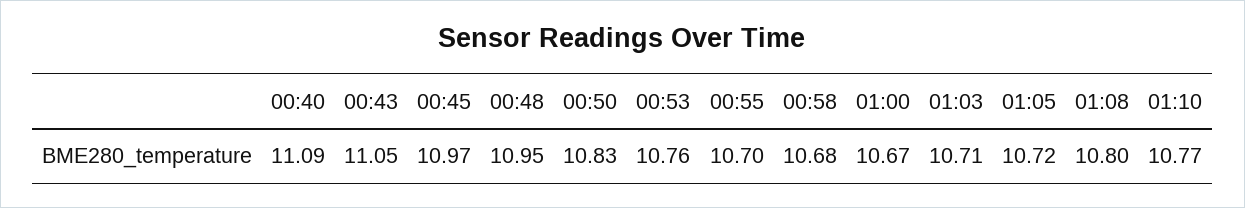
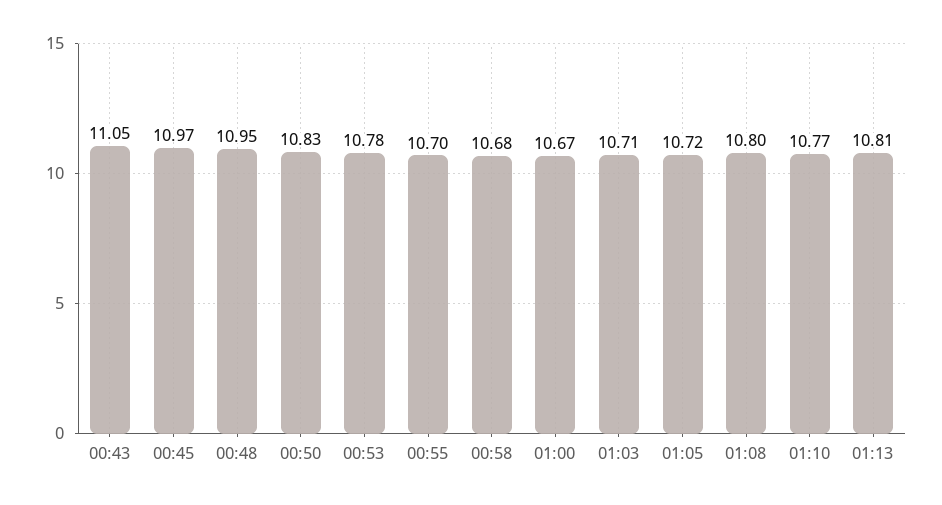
00:40: 11.09 -> none
00:53: 10.76 -> 10.78
01:13: none -> 10.81

